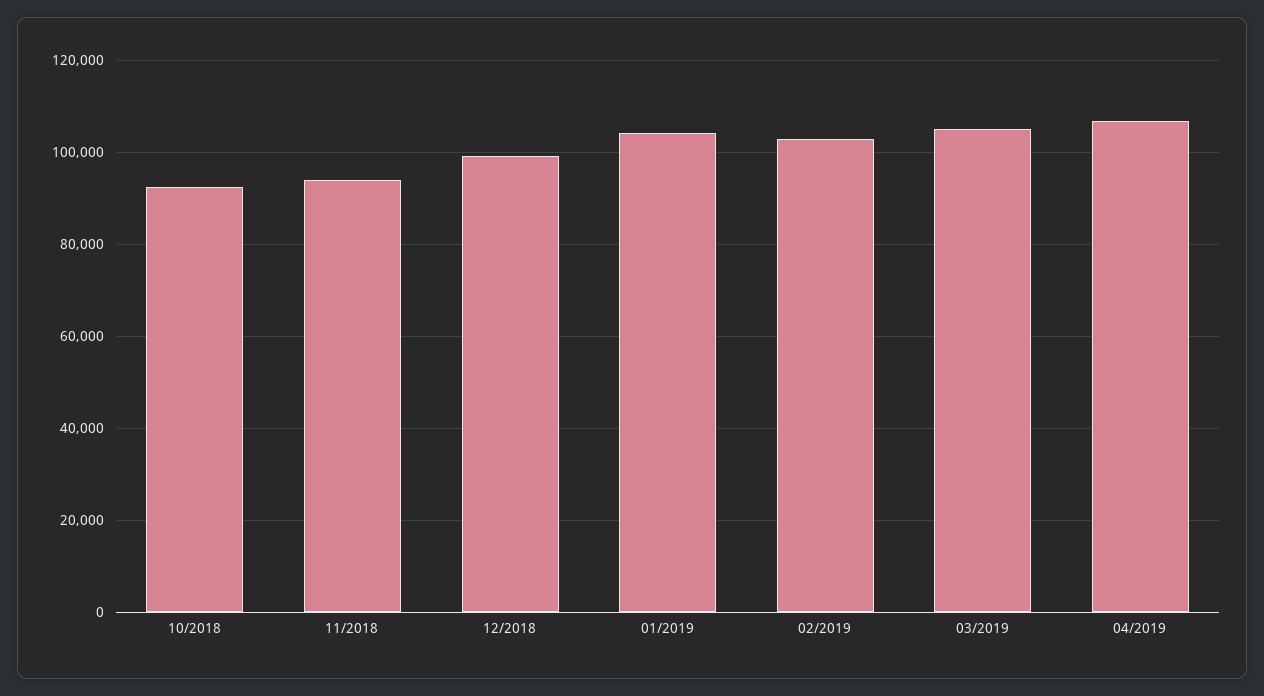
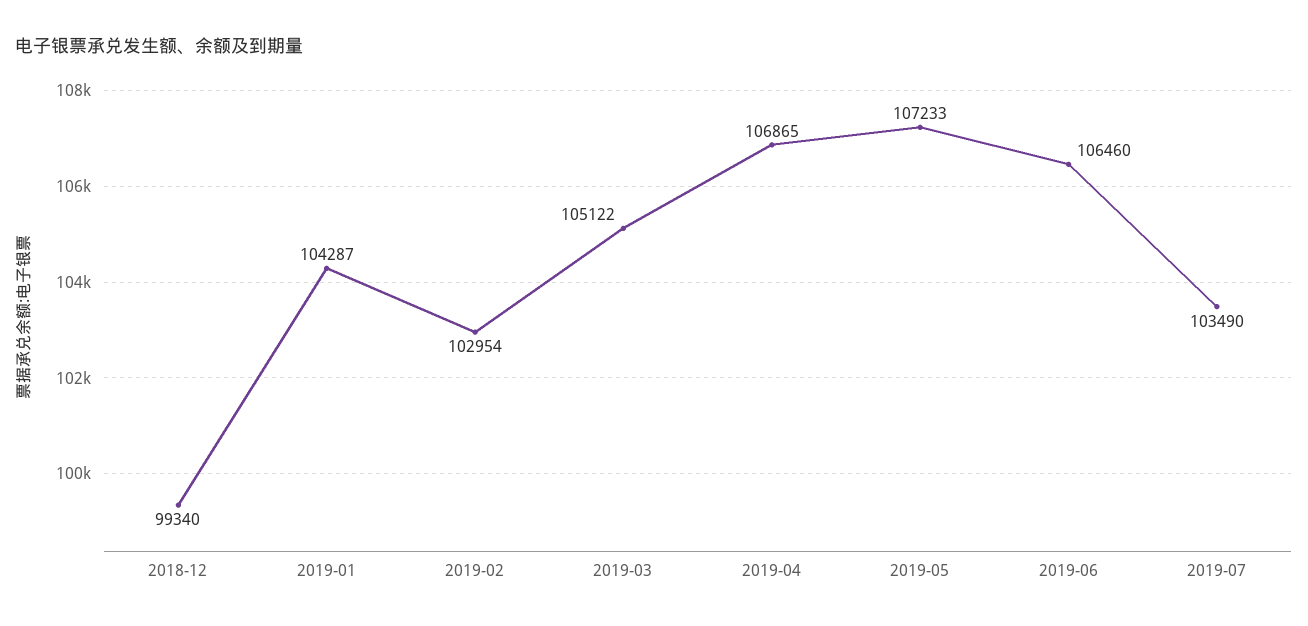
10/2018: 92000 -> none
11/2018: 94000 -> none
2019-05: none -> 107233
2019-06: none -> 106460
2019-07: none -> 103490

